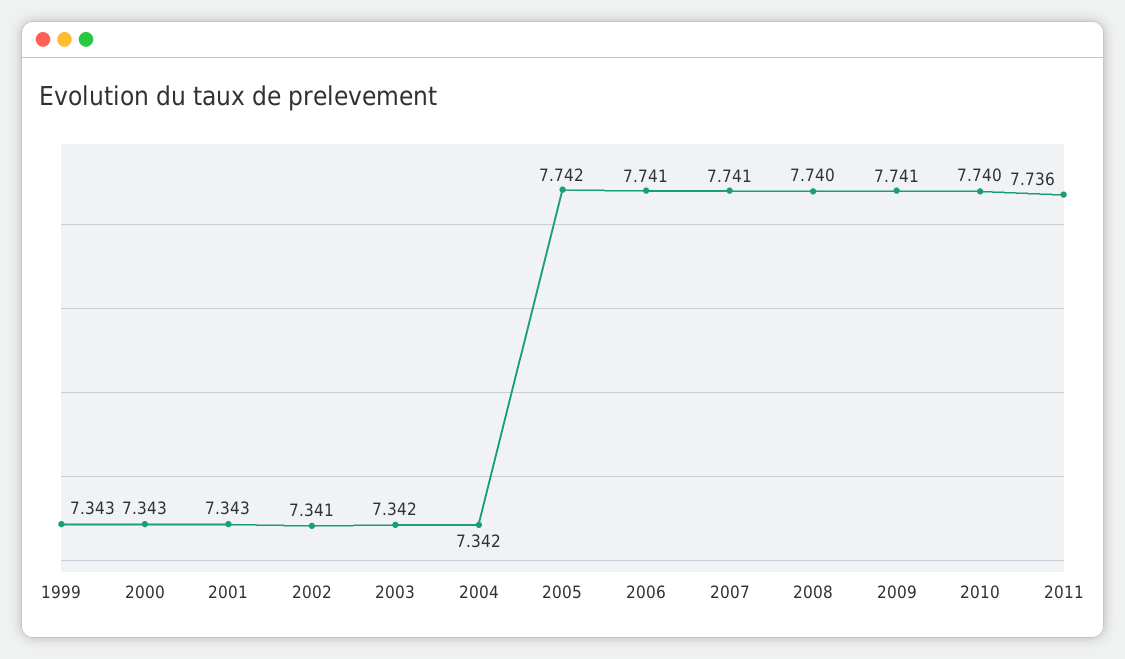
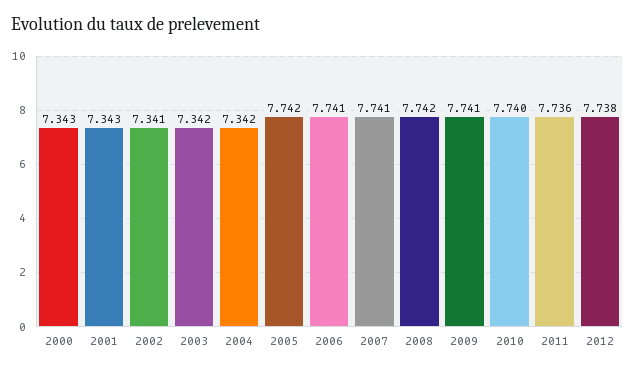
1999: 7.343 -> none
2008: 7.74 -> 7.742
2012: none -> 7.738

